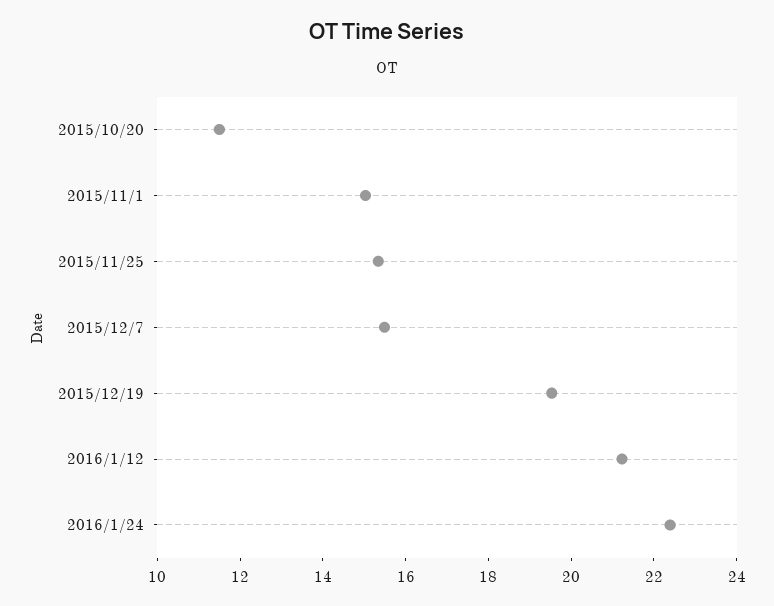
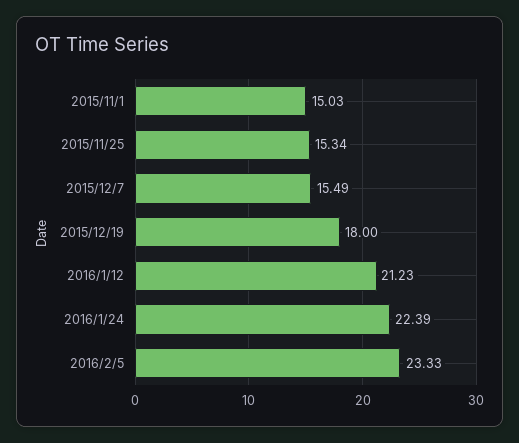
2015/10/20: 11.5 -> none
2015/12/19: 19.5 -> 18
2016/2/5: none -> 23.33

